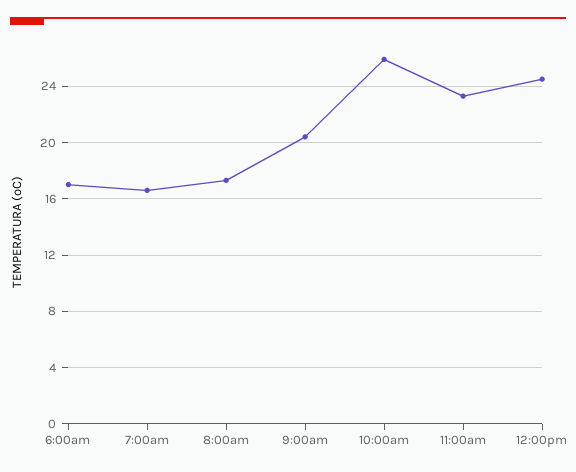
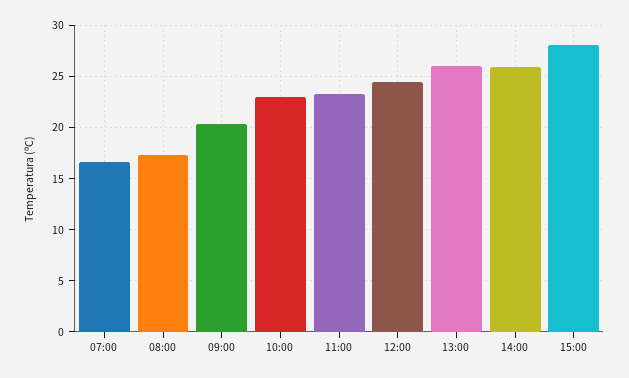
6:00am: 17 -> none
10:00am: 26 -> 23
13:00: none -> 26
14:00: none -> 26
15:00: none -> 28

